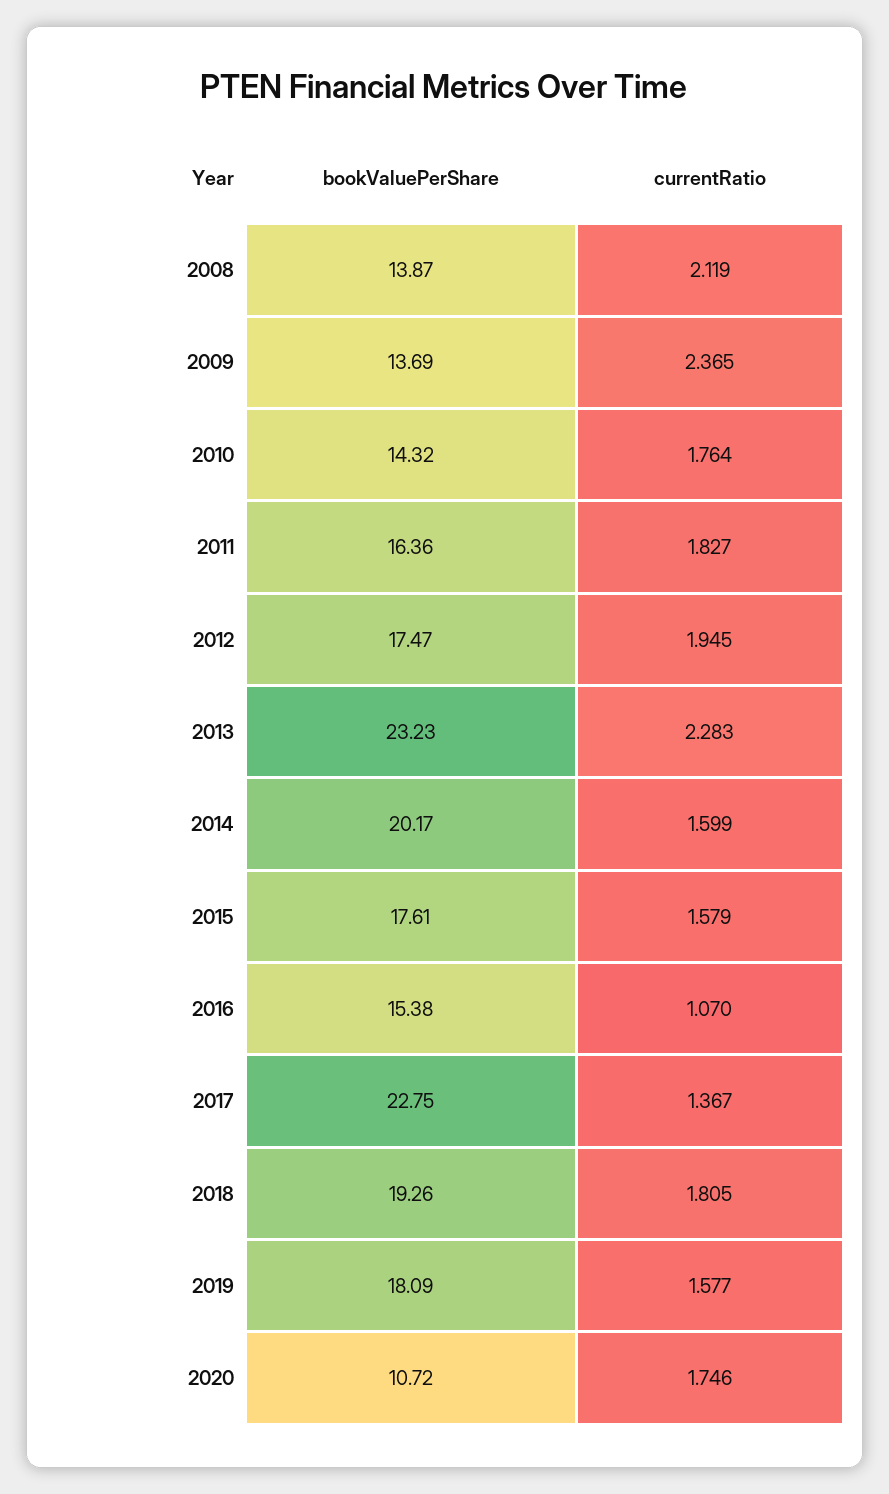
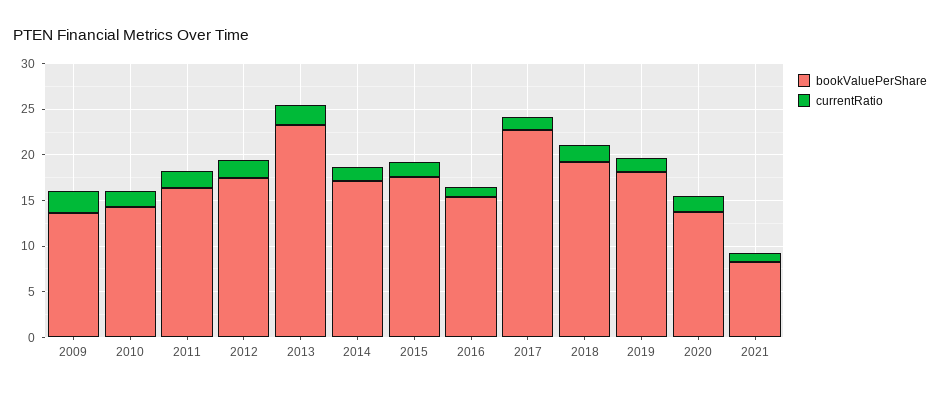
bookValuePerShare, 2008: 13.87 -> none
currentRatio, 2008: 2.119 -> none
bookValuePerShare, 2014: 20.17 -> 17
bookValuePerShare, 2020: 10.72 -> 14
bookValuePerShare, 2021: none -> 8
currentRatio, 2021: none -> 1

